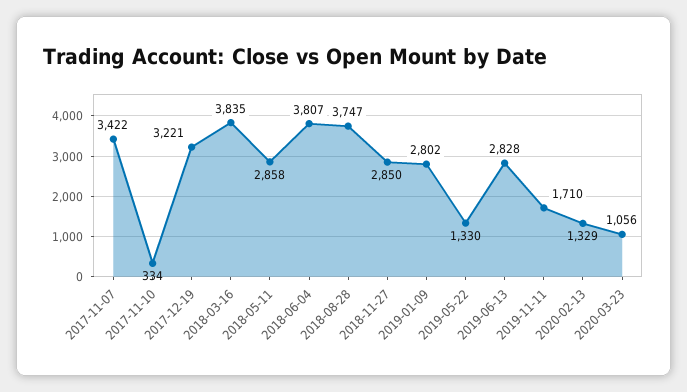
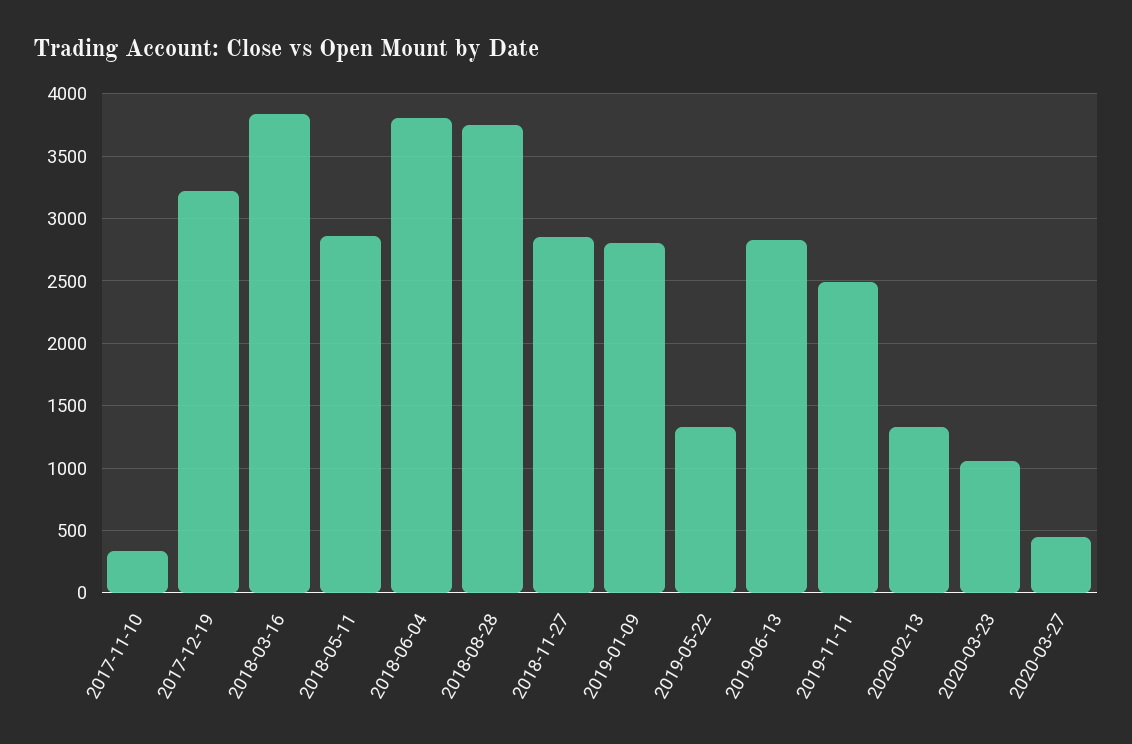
2017-11-07: 3422 -> none
2019-11-11: 1710 -> 2500
2020-03-27: none -> 450

